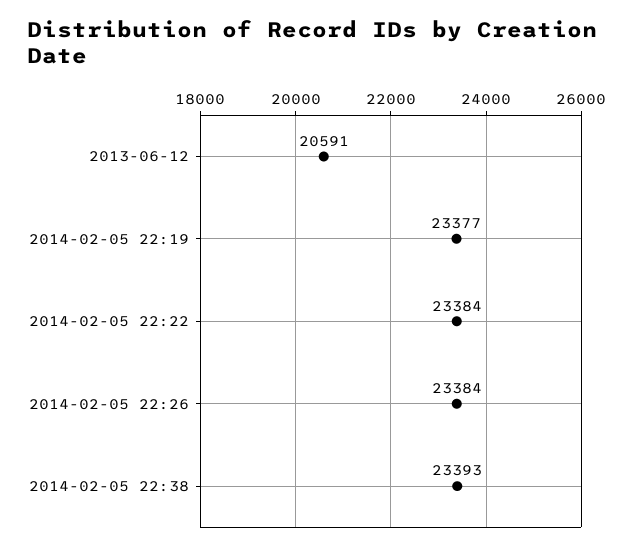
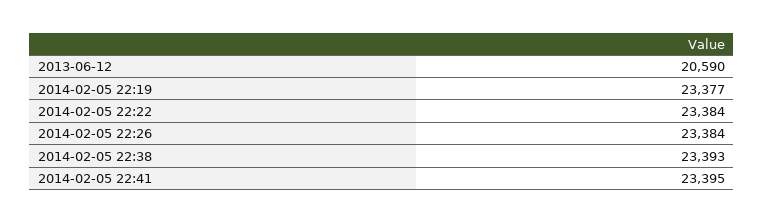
2013-06-12: 20591 -> 20590
2014-02-05 22:41: none -> 23395

